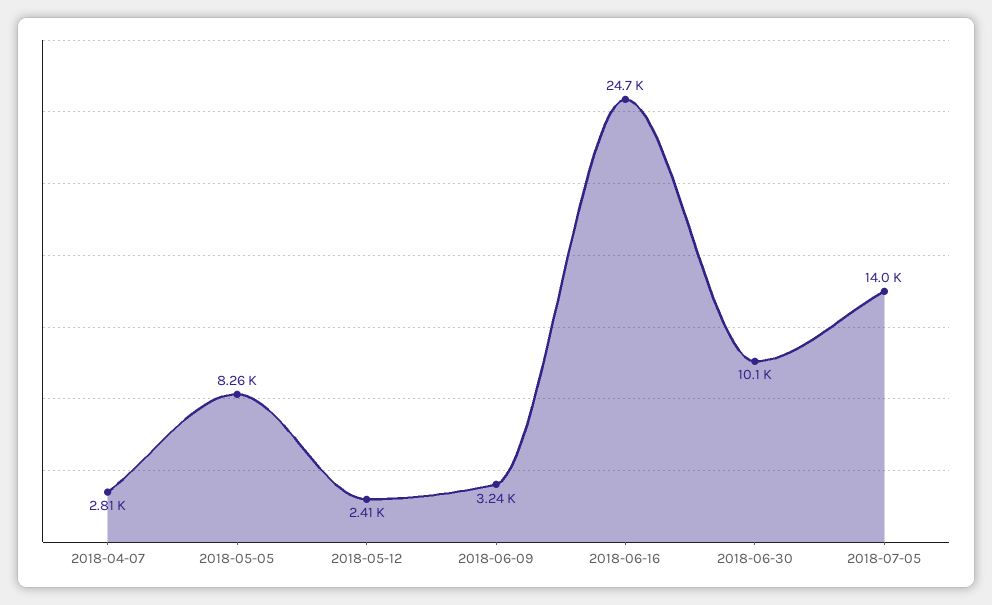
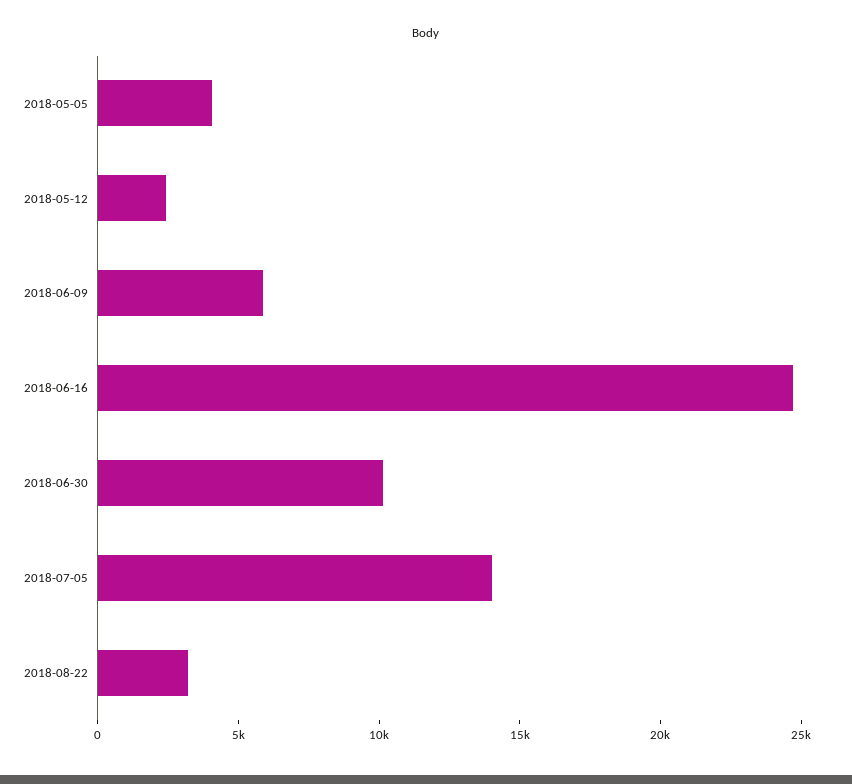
2018-04-07: 2810 -> none
2018-05-05: 8260 -> 4000
2018-06-09: 3240 -> 6000
2018-08-22: none -> 3000

